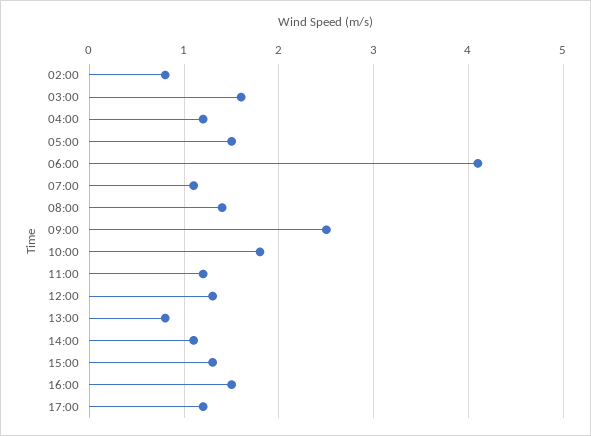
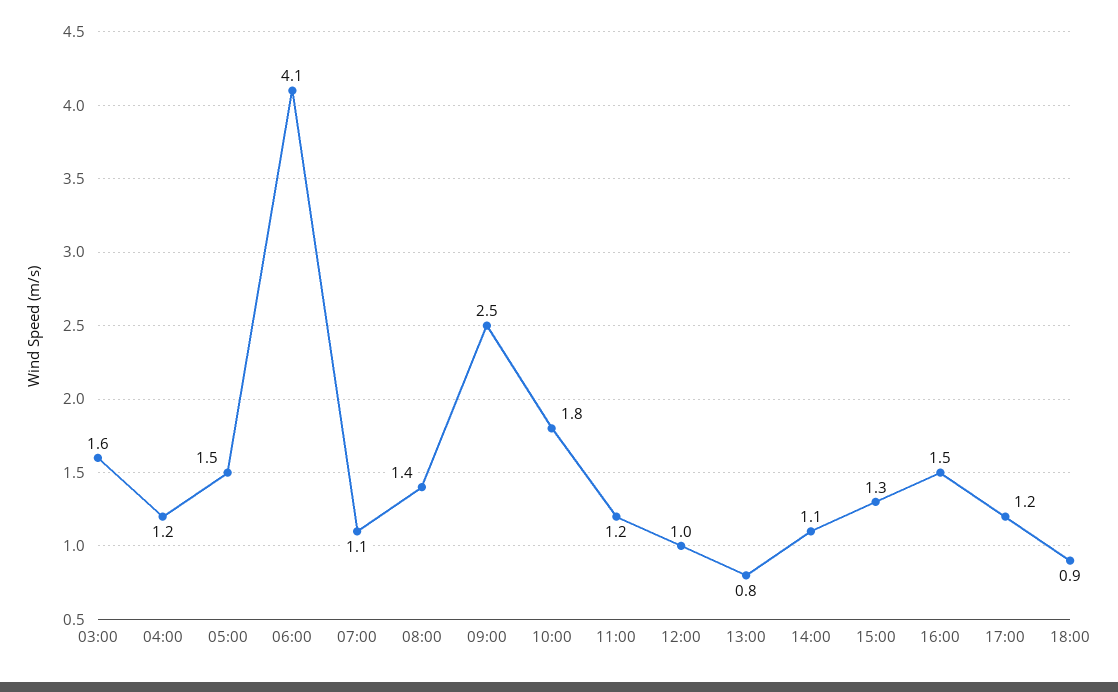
02:00: 0.8 -> none
12:00: 1.3 -> 1
18:00: none -> 0.9

